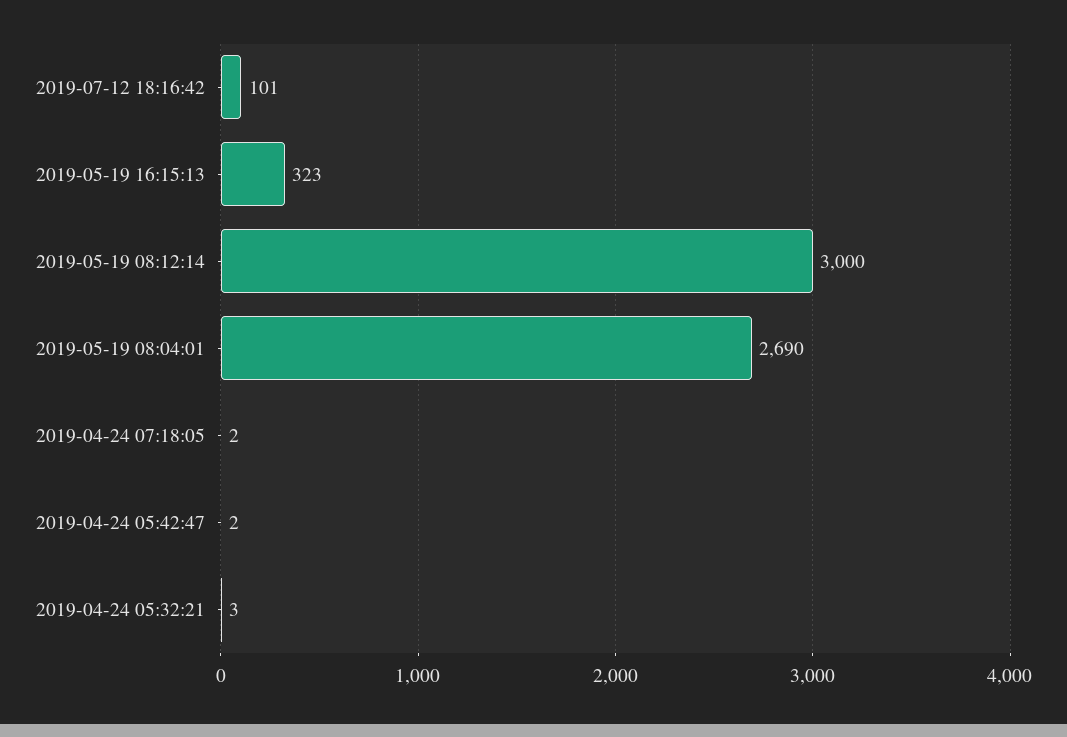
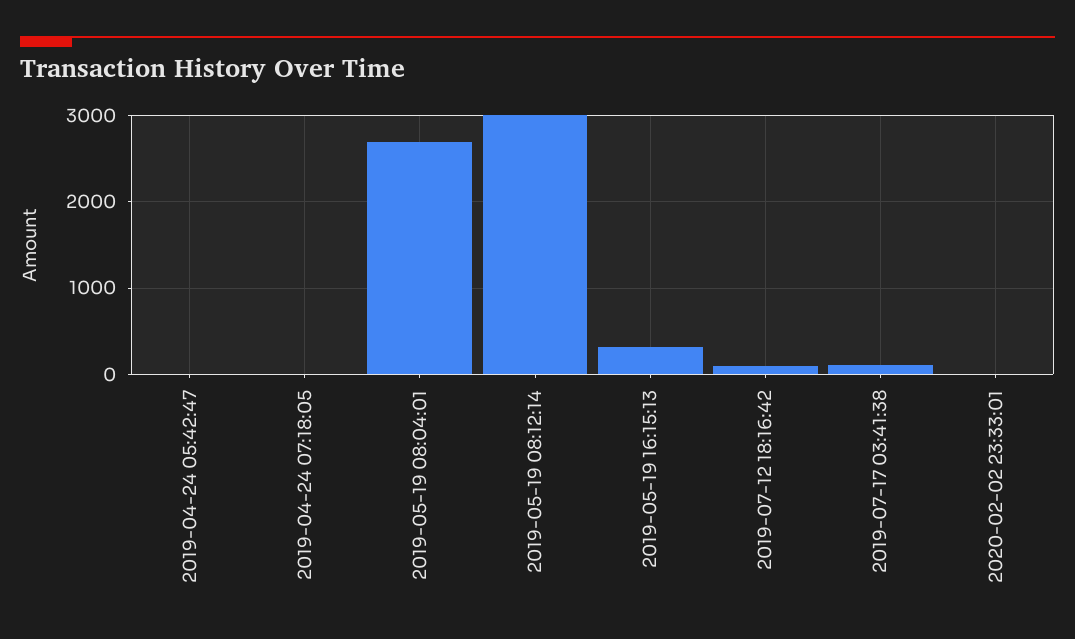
2019-04-24 05:32:21: 3 -> none
2019-07-17 03:41:38: none -> 100
2020-02-02 23:33:01: none -> 0

